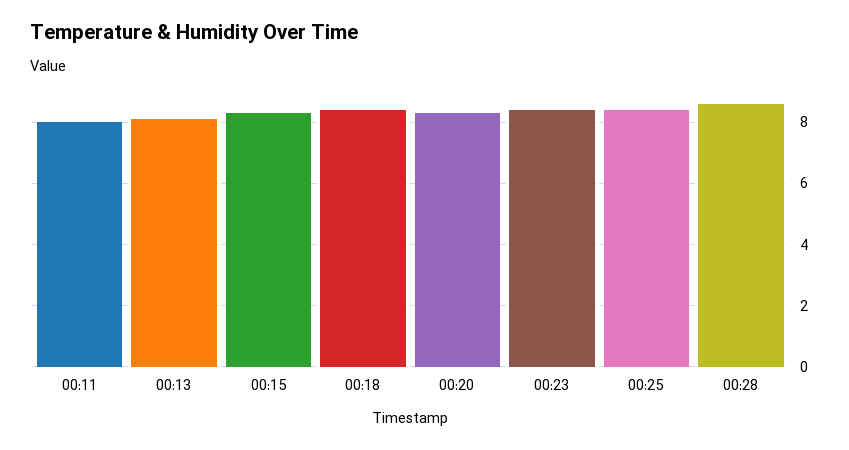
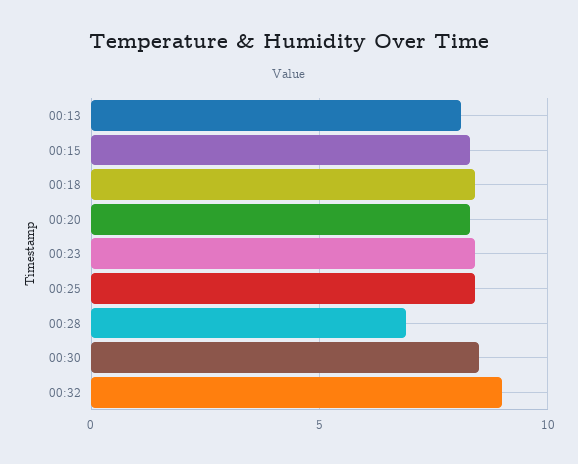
00:11: 8 -> none
00:28: 8.5 -> 7
00:30: none -> 8.5
00:32: none -> 9

